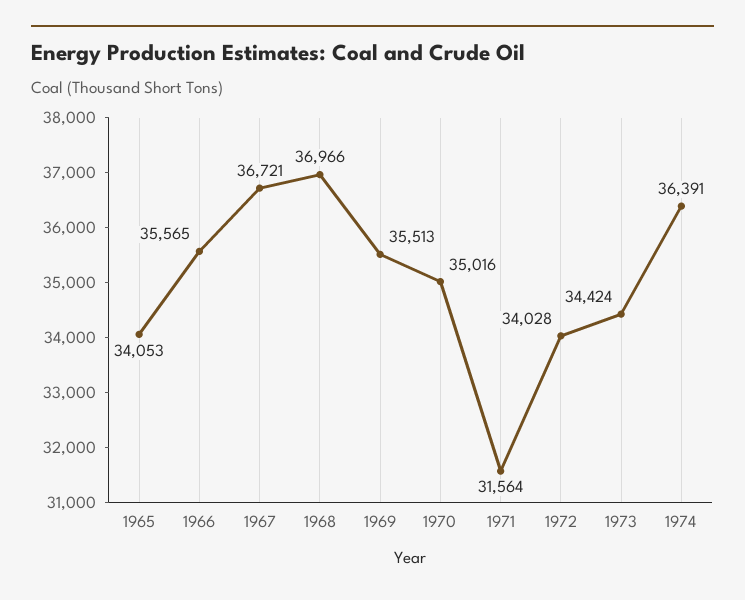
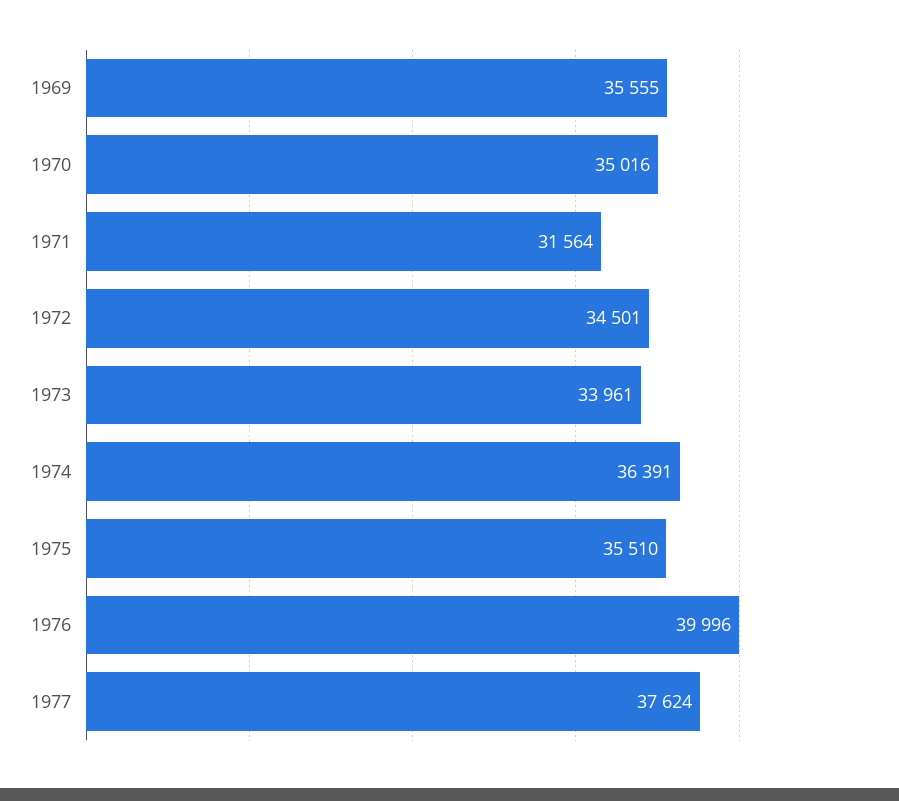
1965: 34053 -> none
1966: 35565 -> none
1967: 36721 -> none
1968: 36966 -> none
1969: 35513 -> 35555
1972: 34028 -> 34501
1973: 34424 -> 33961
1975: none -> 35510
1976: none -> 39996
1977: none -> 37624

